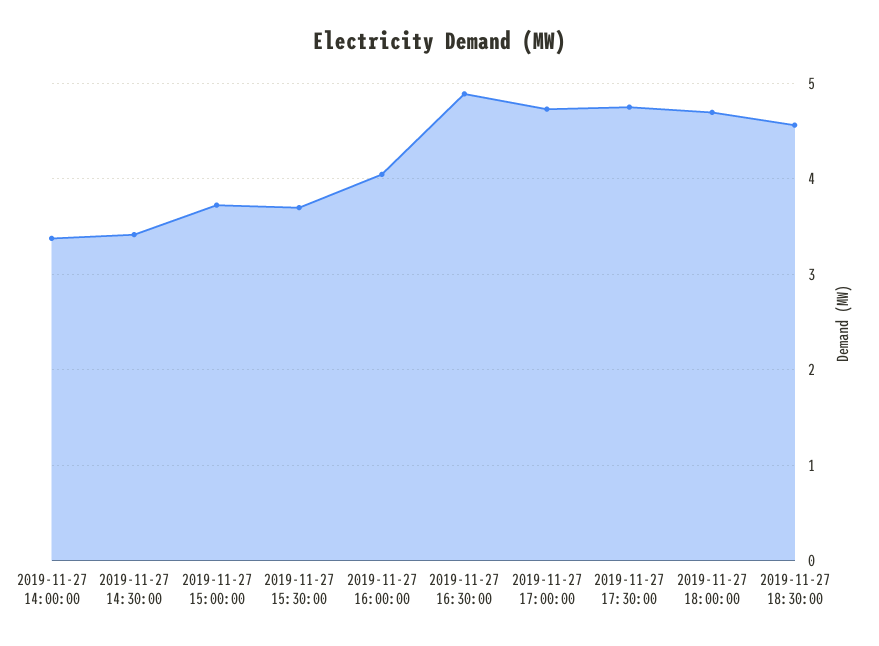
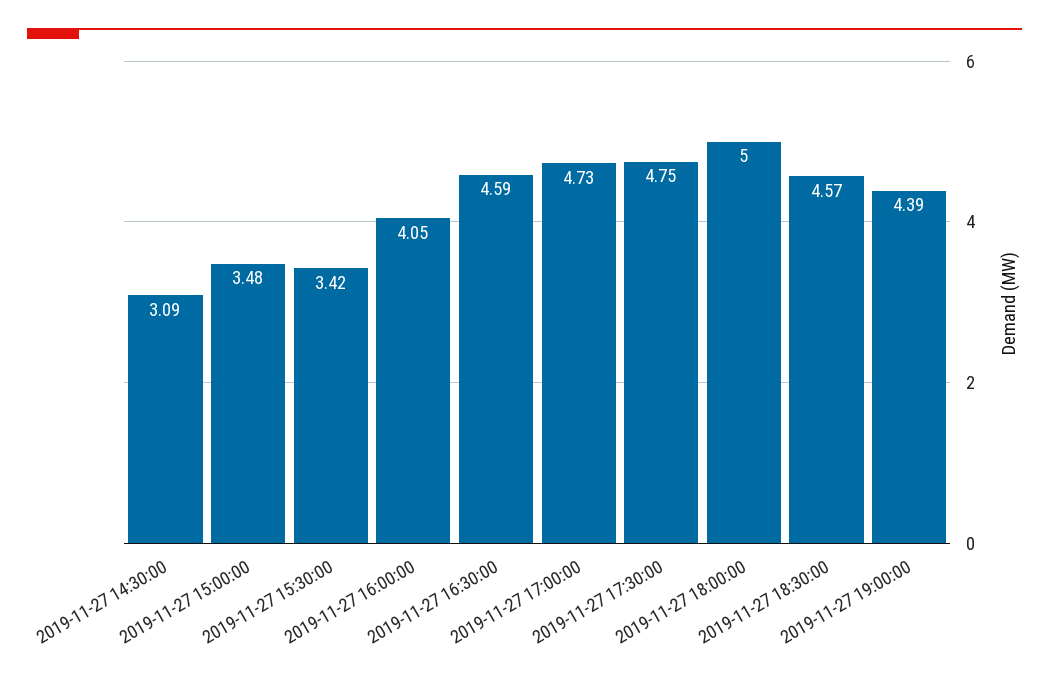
2019-11-27 14:00:00: 3.4 -> none
2019-11-27 14:30:00: 3.4 -> 3.09
2019-11-27 15:00:00: 3.7 -> 3.48
2019-11-27 15:30:00: 3.7 -> 3.42
2019-11-27 16:30:00: 4.9 -> 4.59
2019-11-27 18:00:00: 4.7 -> 5
2019-11-27 19:00:00: none -> 4.39

